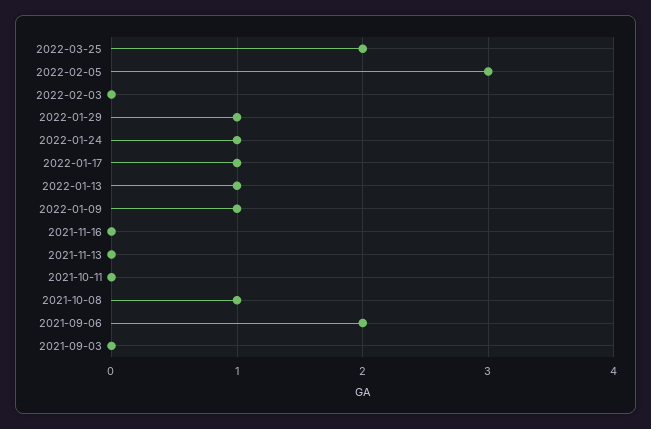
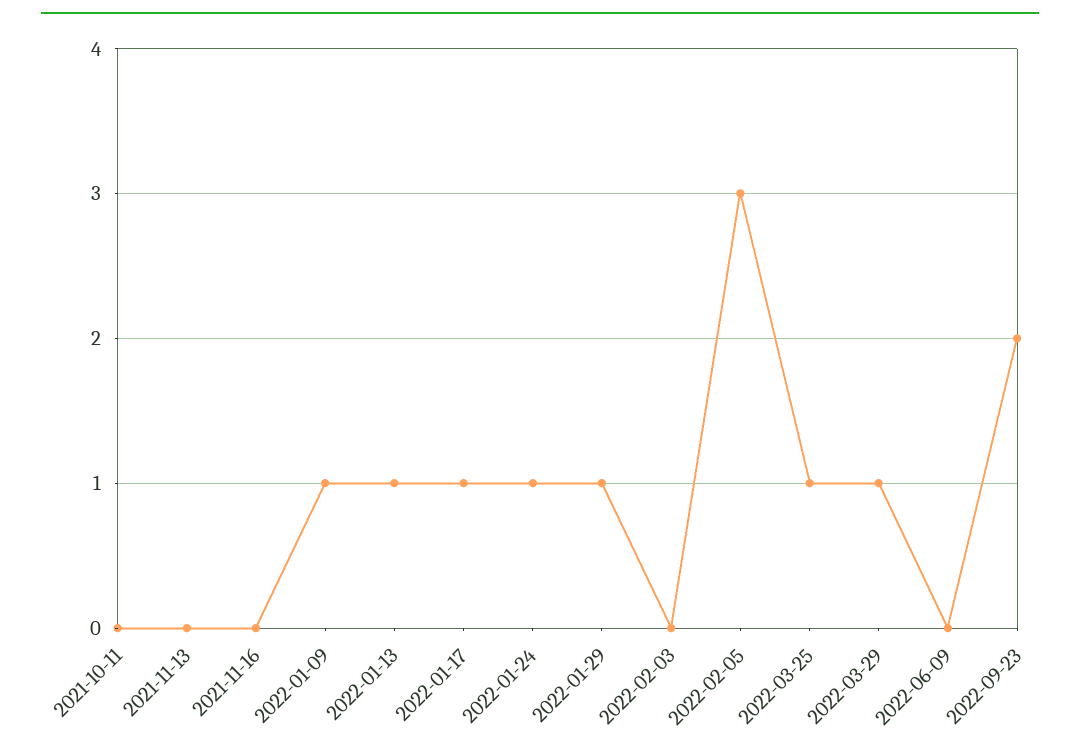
2022-03-25: 2 -> 1
2021-10-08: 1 -> none
2021-09-06: 2 -> none
2021-09-03: 0 -> none
2022-03-29: none -> 1
2022-06-09: none -> 0
2022-09-23: none -> 2

